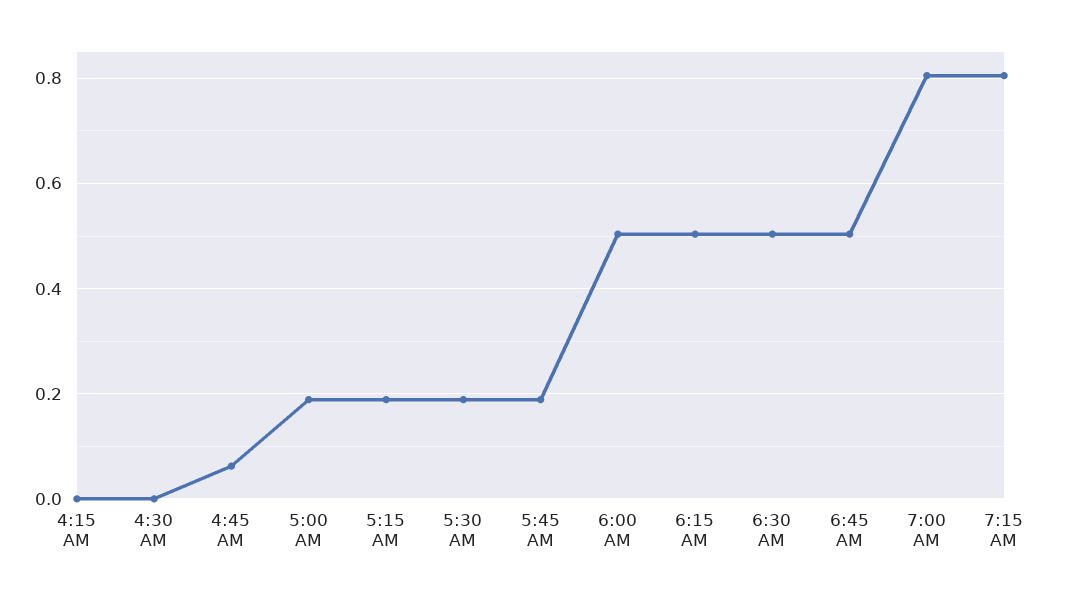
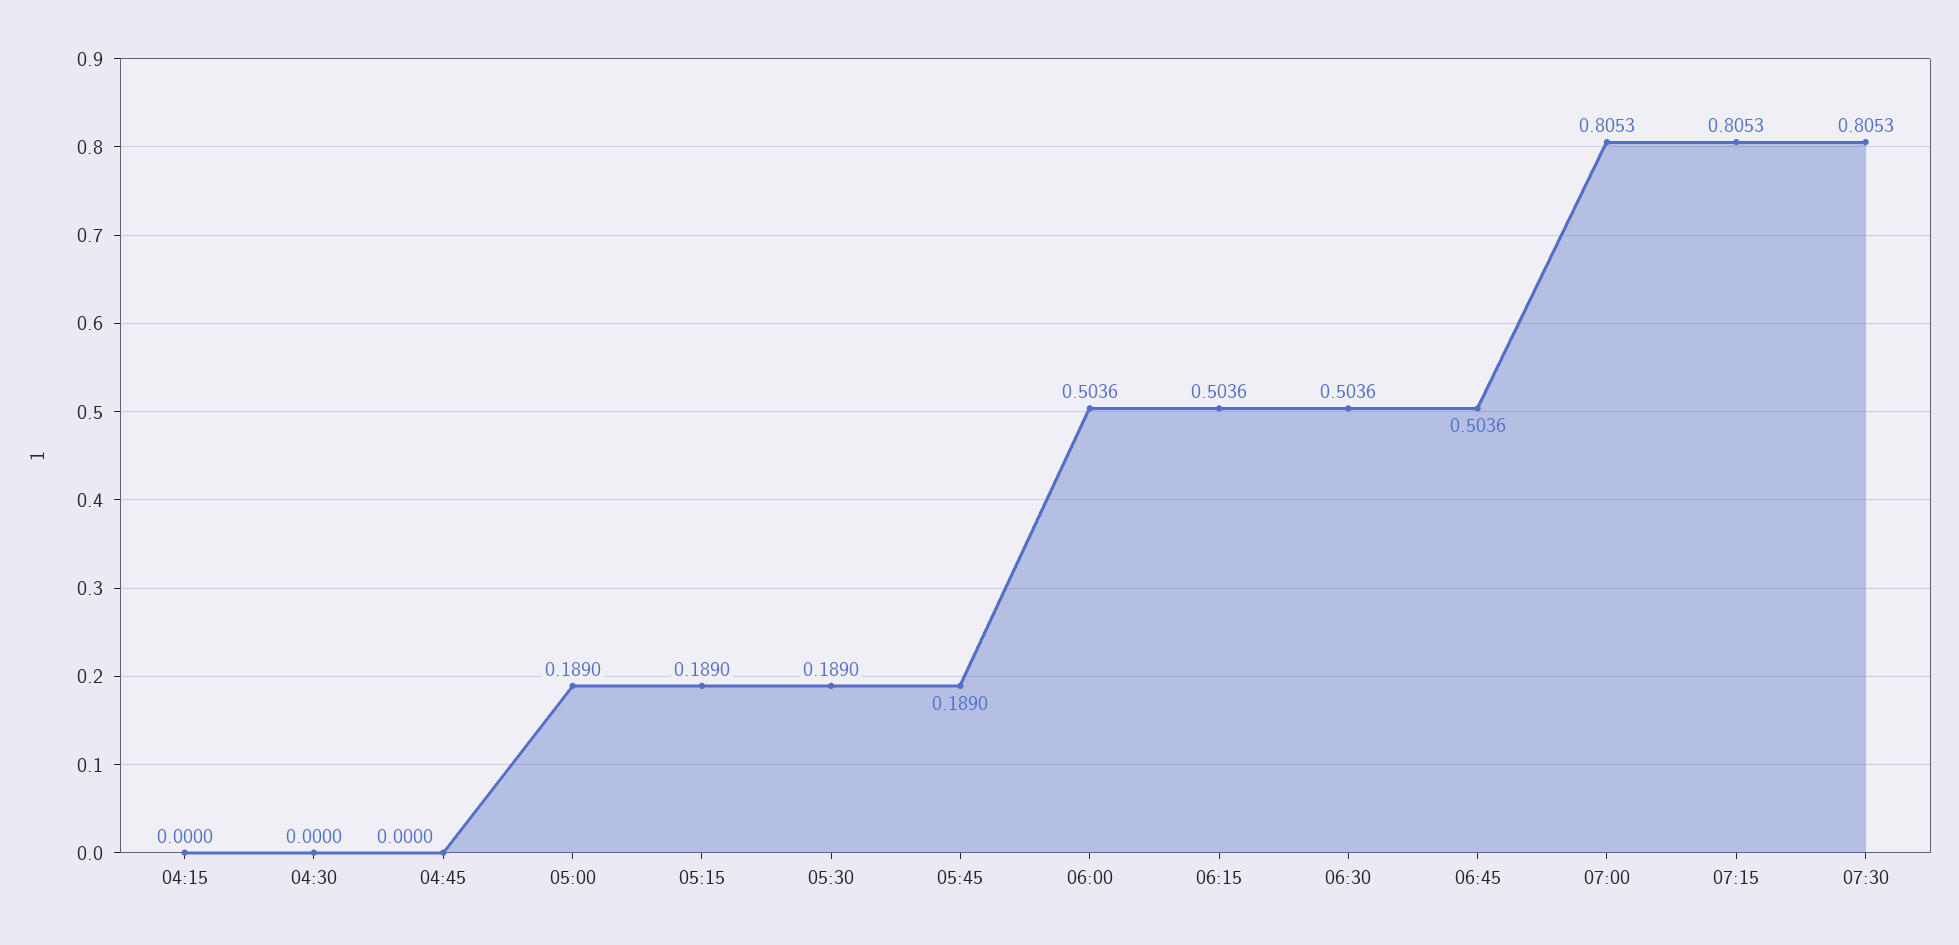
4:45 AM: 0.06 -> 0
07:30: none -> 0.8053

